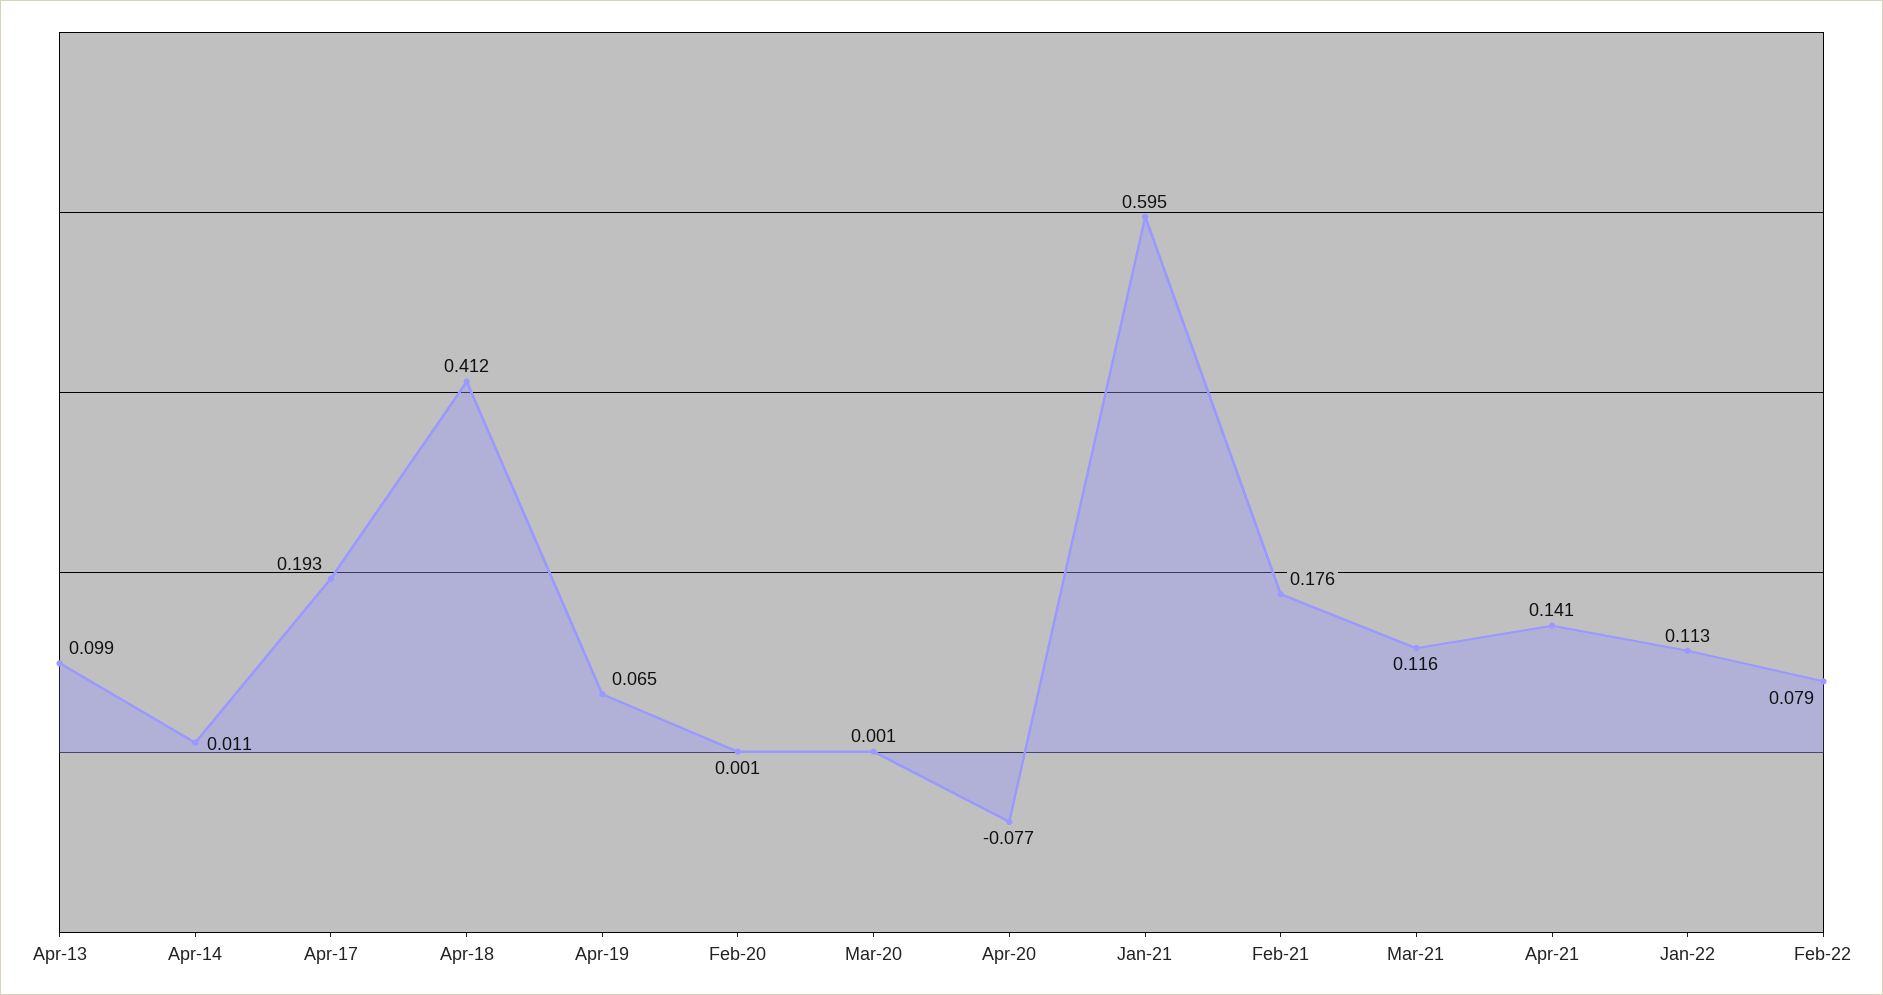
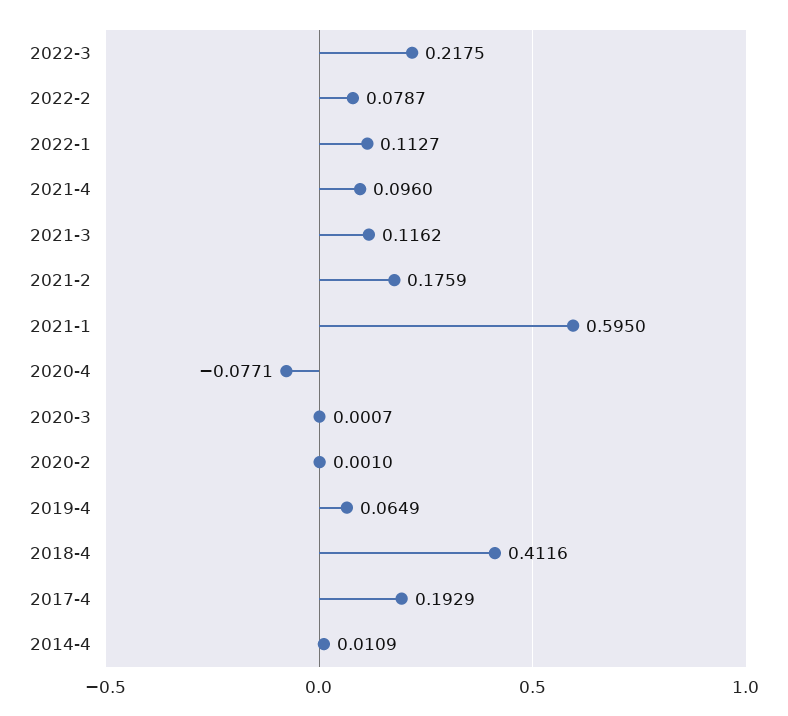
Apr-13: 0.099 -> none
Apr-21: 0.141 -> 0.096
2022-3: none -> 0.2175

